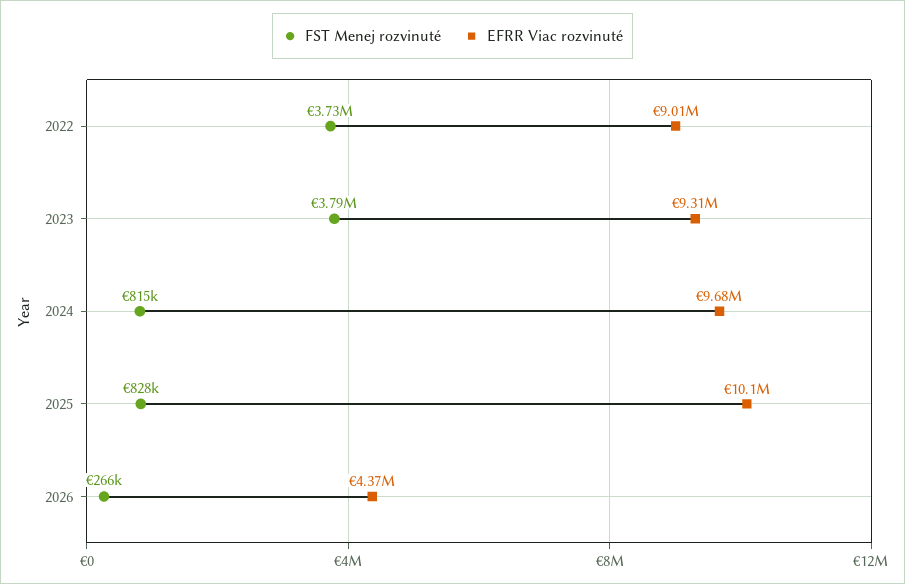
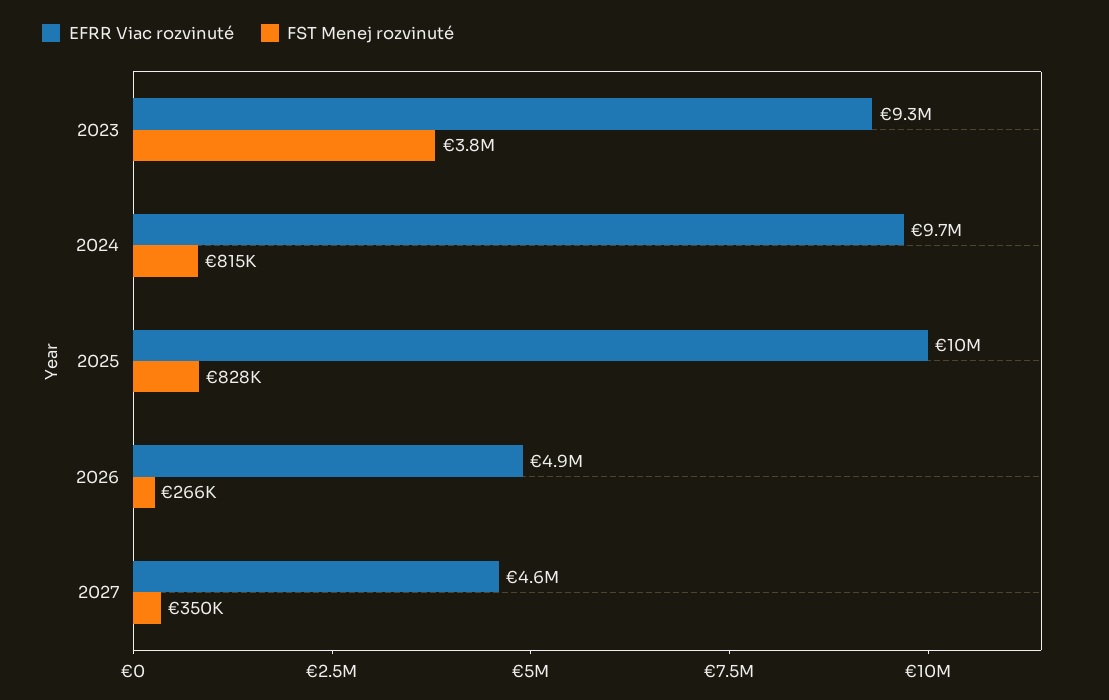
FST Menej rozvinuté, 2022: 3730000 -> none
EFRR Viac rozvinuté, 2022: 9010000 -> none
EFRR Viac rozvinuté, 2026: 4370000 -> 4900000
EFRR Viac rozvinuté, 2027: none -> 4600000
FST Menej rozvinuté, 2027: none -> 350000

